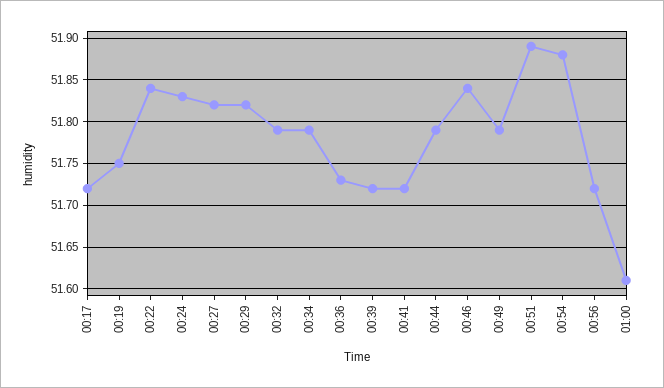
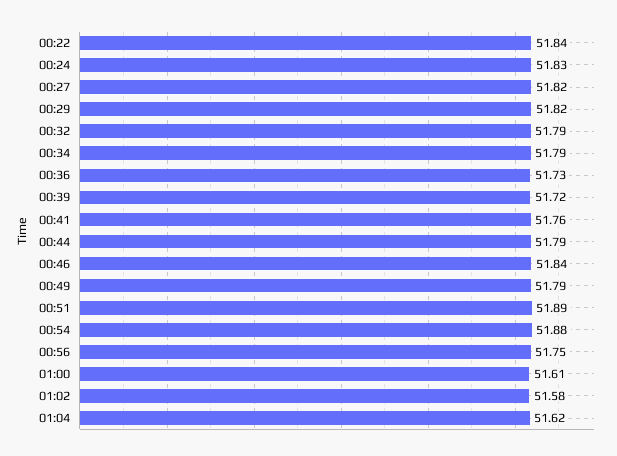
00:17: 51.72 -> none
00:19: 51.75 -> none
00:41: 51.72 -> 51.76
00:56: 51.72 -> 51.75
01:02: none -> 51.58
01:04: none -> 51.62

